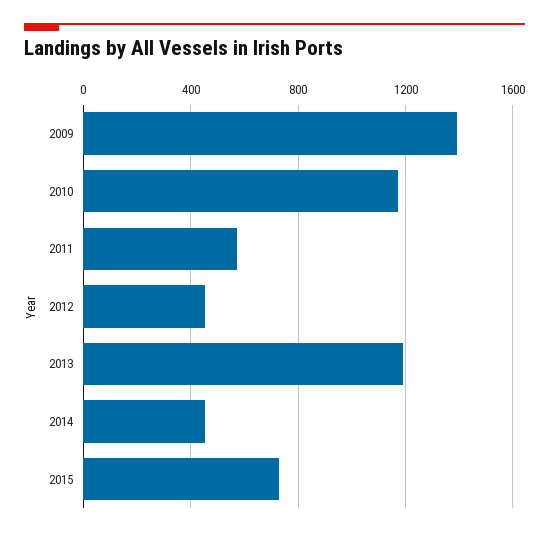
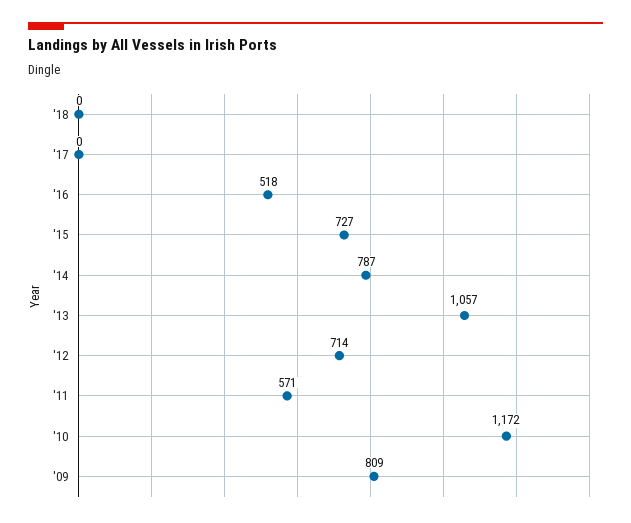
2009: 1400 -> 809
2012: 450 -> 714
2013: 1200 -> 1057
2014: 450 -> 787
'18: none -> 0
'17: none -> 0
'16: none -> 518

